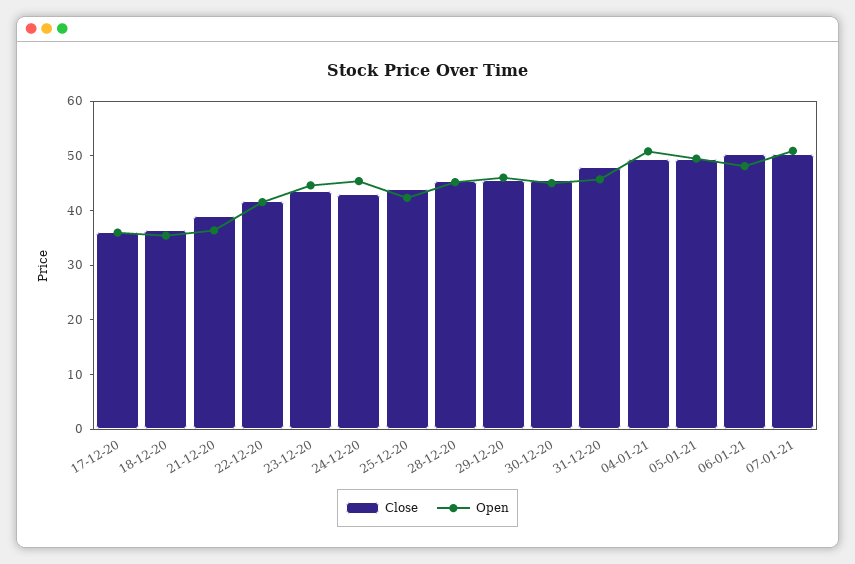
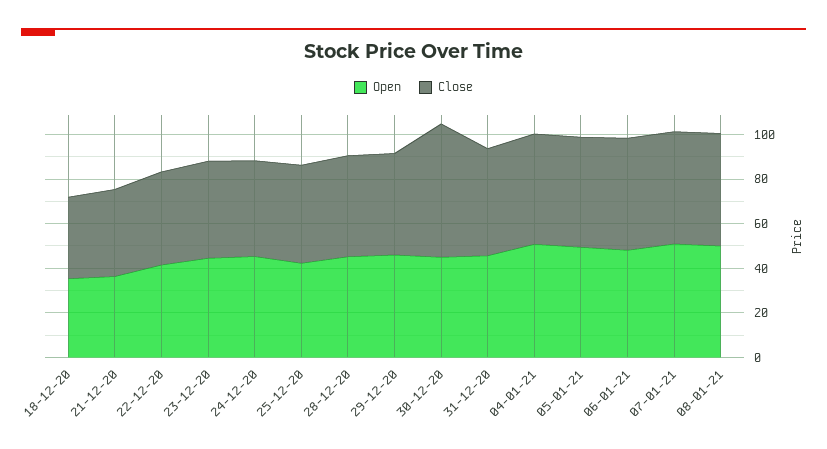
Close, 17-12-20: 36 -> none
Open, 17-12-20: 36 -> none
Close, 30-12-20: 46 -> 60
Open, 08-01-21: none -> 50
Close, 08-01-21: none -> 50

